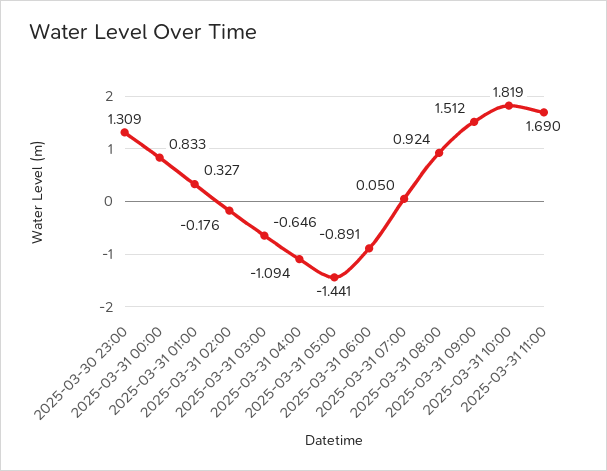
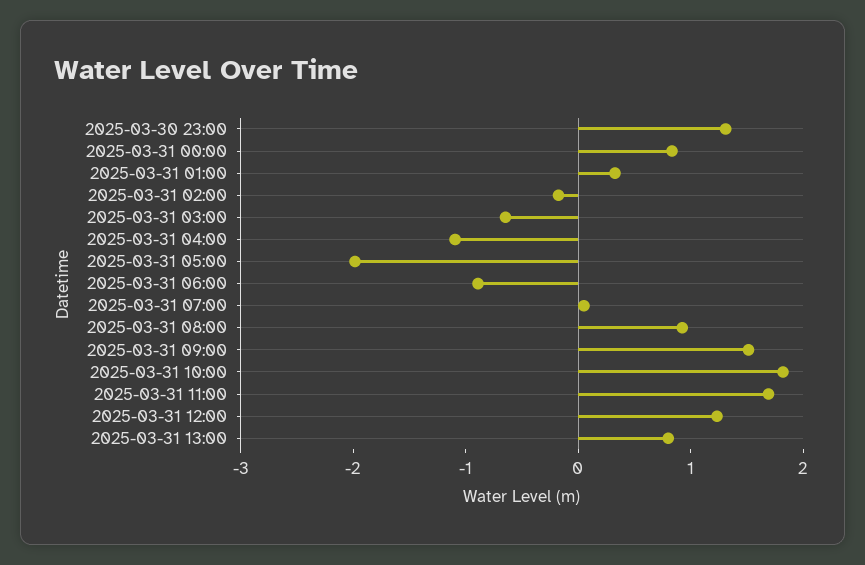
2025-03-31 05:00: -1.441 -> -2
2025-03-31 12:00: none -> 1.2
2025-03-31 13:00: none -> 0.8

